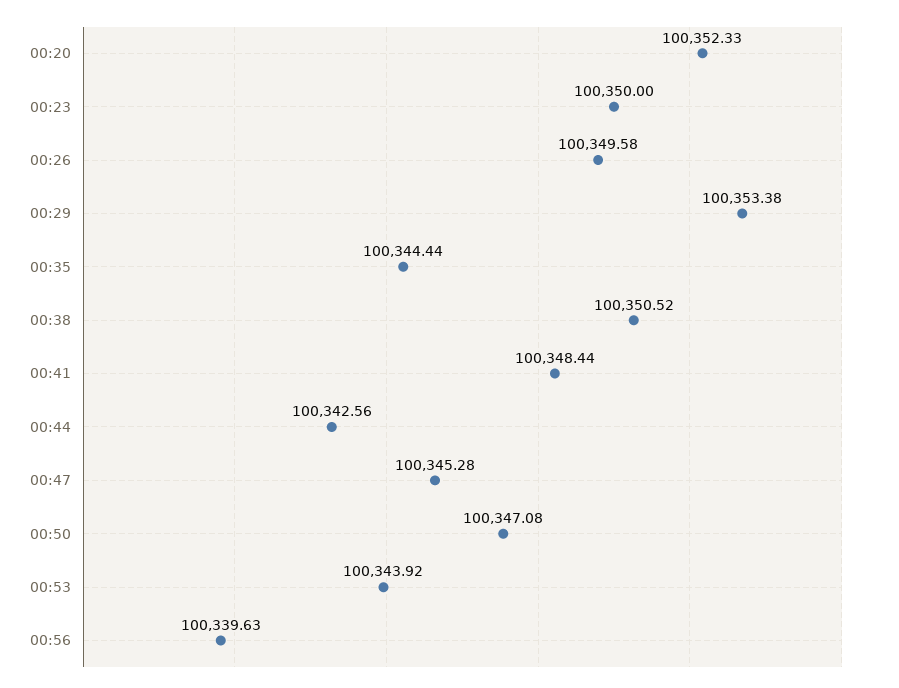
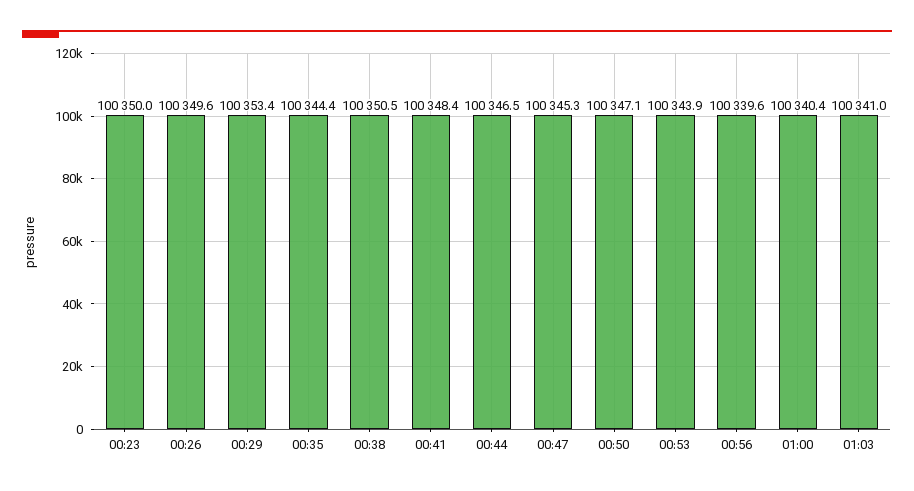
00:20: 100352.33 -> none
00:44: 100342.56 -> 100346.5
01:00: none -> 100340.4
01:03: none -> 100341

